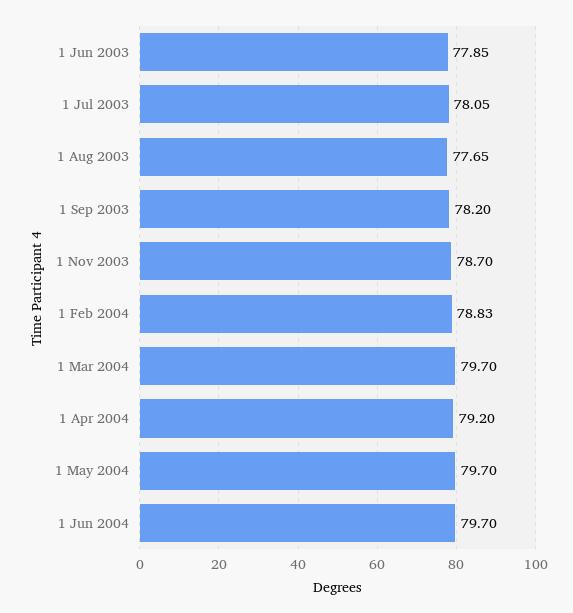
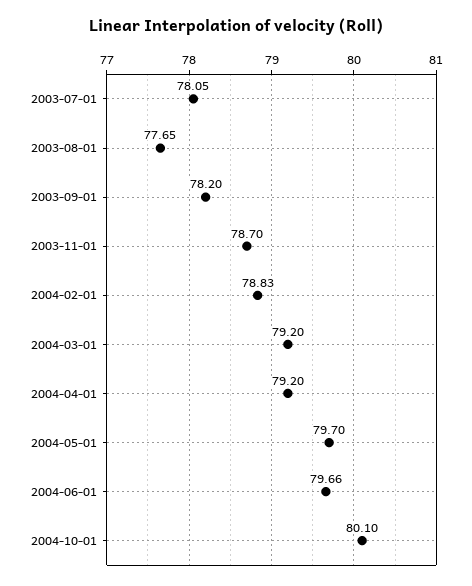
1 Jun 2003: 77.85 -> none
1 Mar 2004: 79.7 -> 79.2
1 Jun 2004: 79.7 -> 79.66
2004-10-01: none -> 80.1

